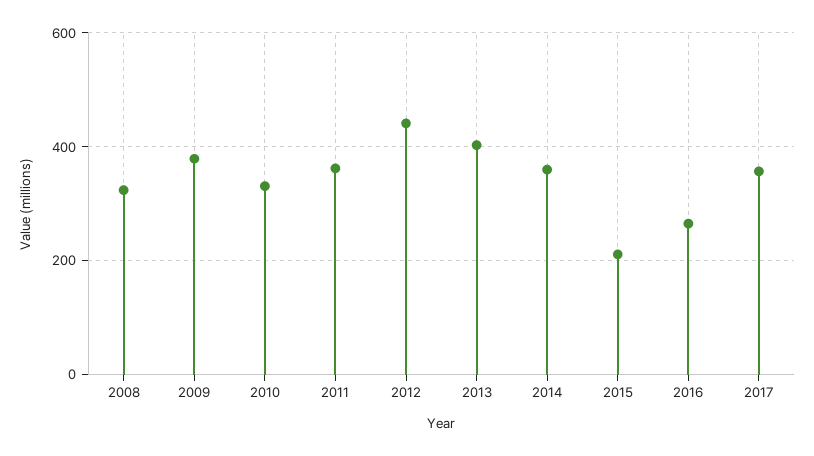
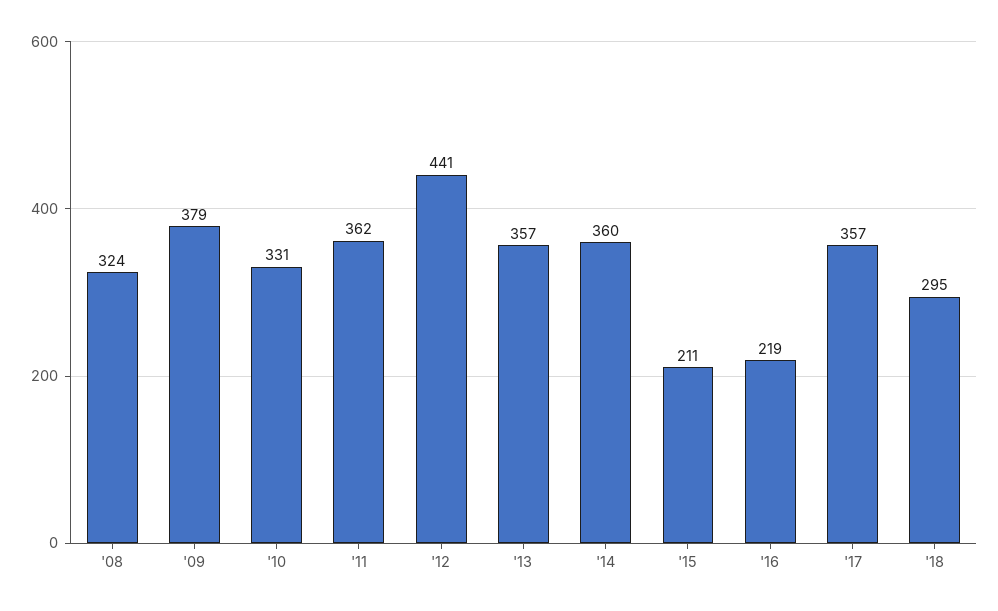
2013: 400 -> 357
2016: 260 -> 219
'18: none -> 295

